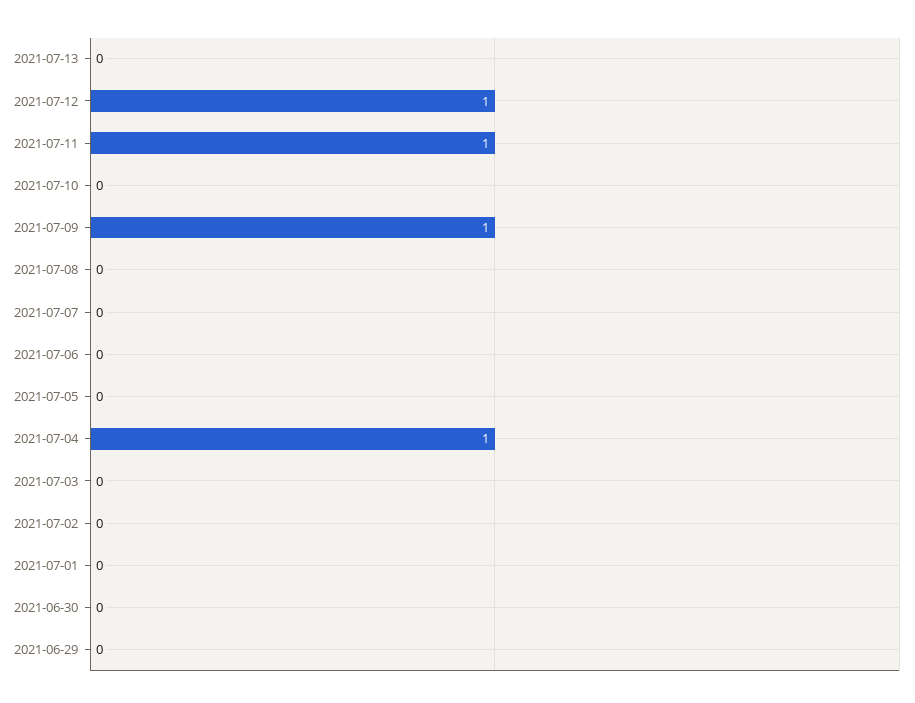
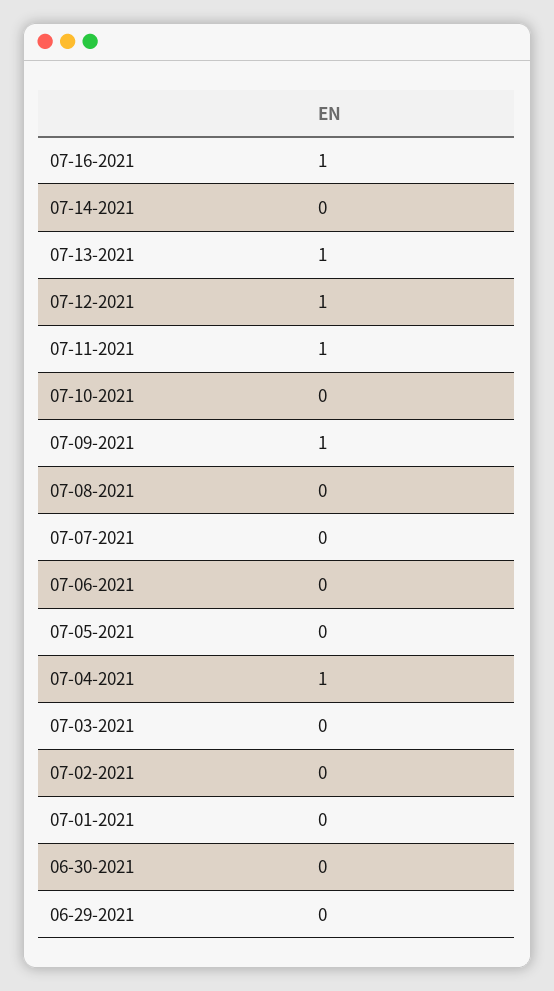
2021-07-13: 0 -> 1
07-16-2021: none -> 1
07-14-2021: none -> 0

